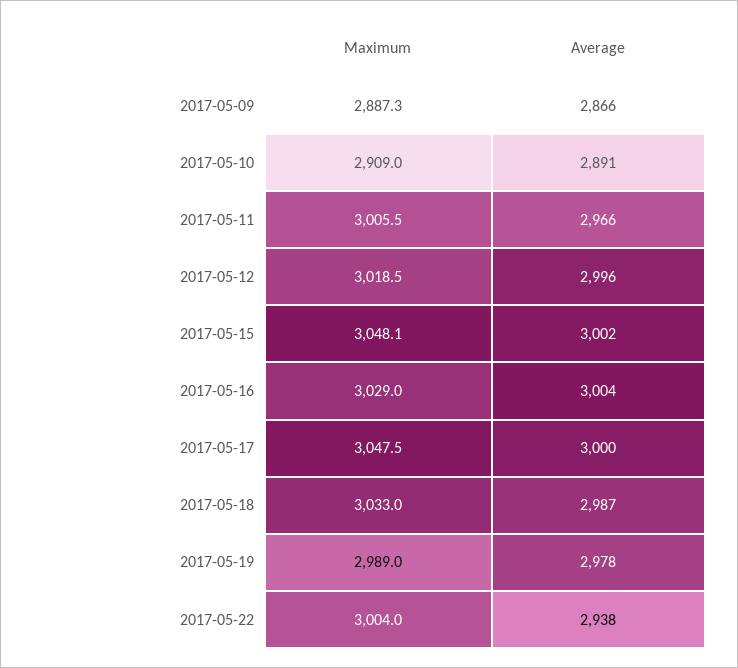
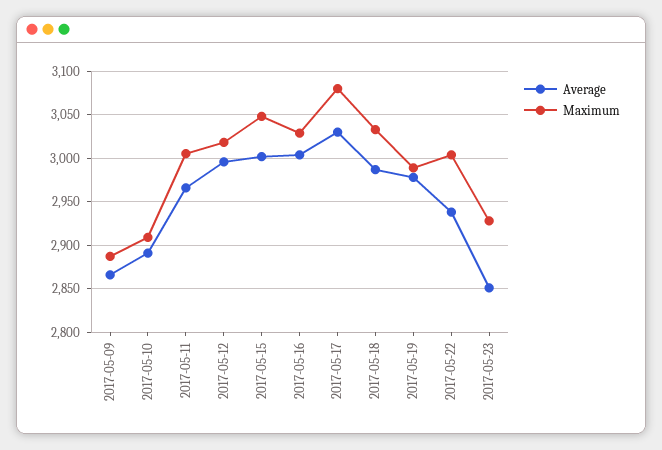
Maximum, 2017-05-17: 3047.5 -> 3080
Average, 2017-05-17: 3000 -> 3030
Average, 2017-05-23: none -> 2850
Maximum, 2017-05-23: none -> 2930

